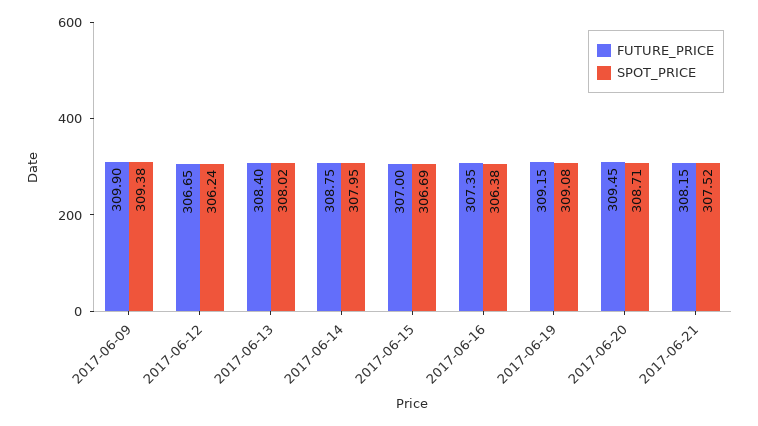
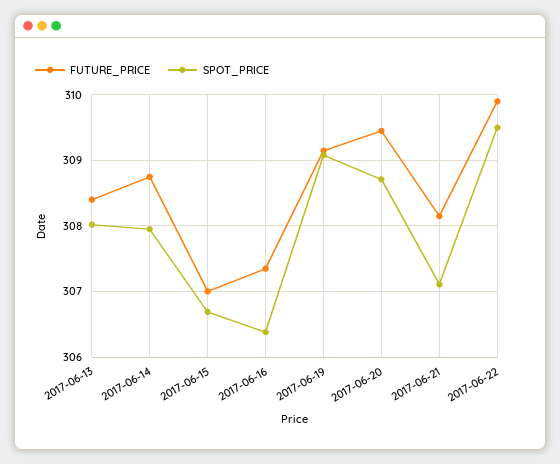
FUTURE_PRICE, 2017-06-09: 309.9 -> none
SPOT_PRICE, 2017-06-09: 309.38 -> none
FUTURE_PRICE, 2017-06-12: 306.65 -> none
SPOT_PRICE, 2017-06-12: 306.24 -> none
SPOT_PRICE, 2017-06-21: 307.52 -> 307.1
FUTURE_PRICE, 2017-06-22: none -> 309.9
SPOT_PRICE, 2017-06-22: none -> 309.5

